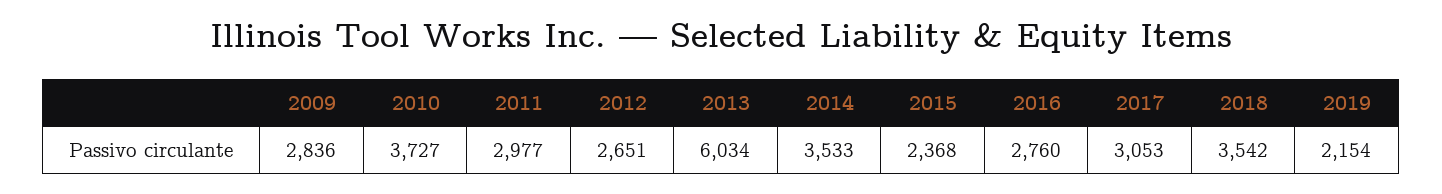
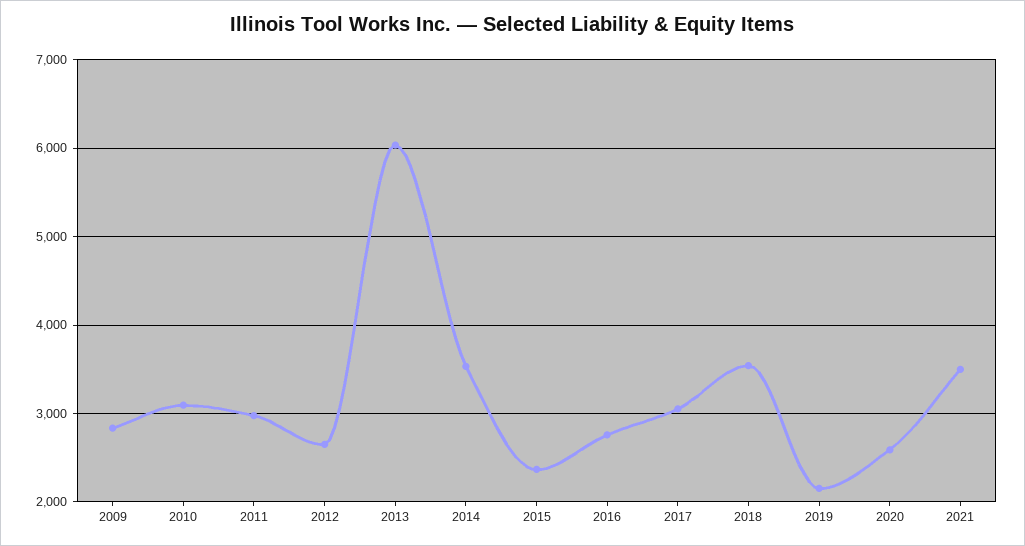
2010: 3727 -> 3100
2020: none -> 2600
2021: none -> 3500

